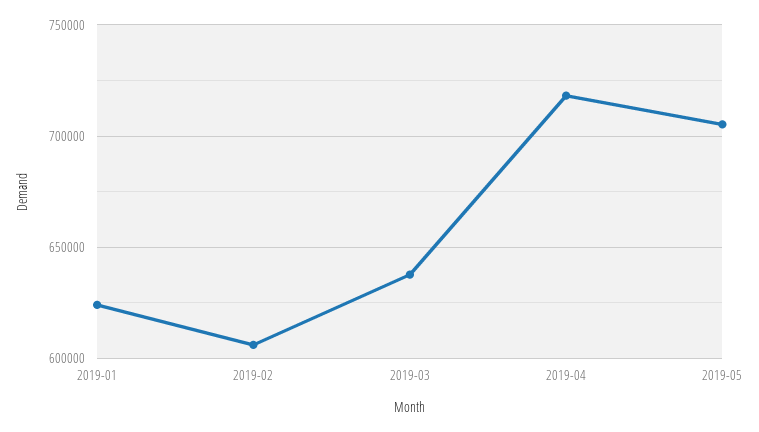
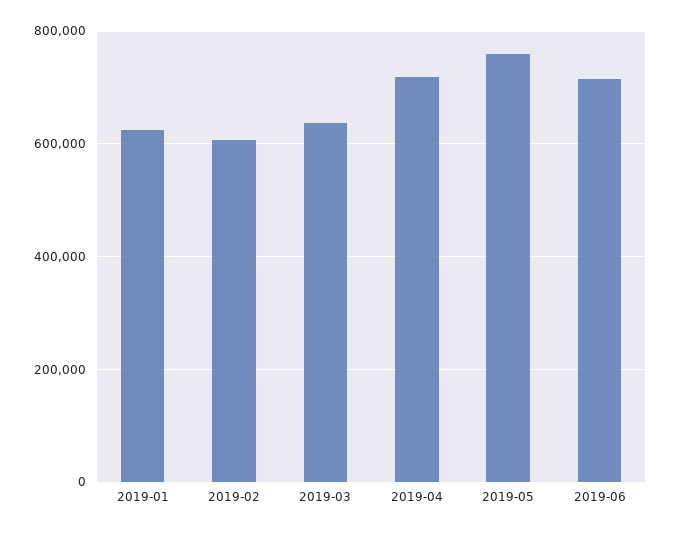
2019-05: 705000 -> 760000
2019-06: none -> 720000

